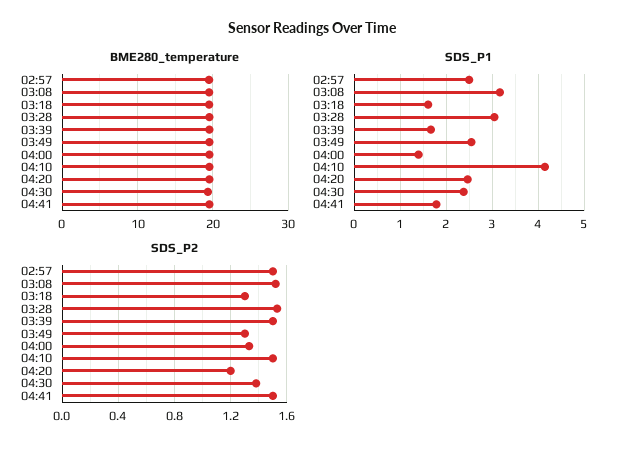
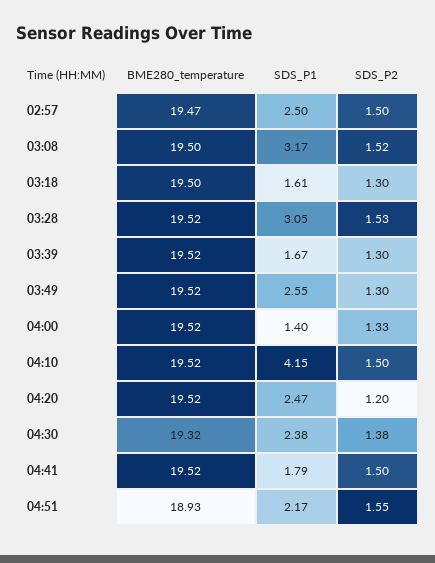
SDS_P2, 03:39: 1.5 -> 1.3
BME280_temperature, 04:51: none -> 18.93
SDS_P1, 04:51: none -> 2.17
SDS_P2, 04:51: none -> 1.55

